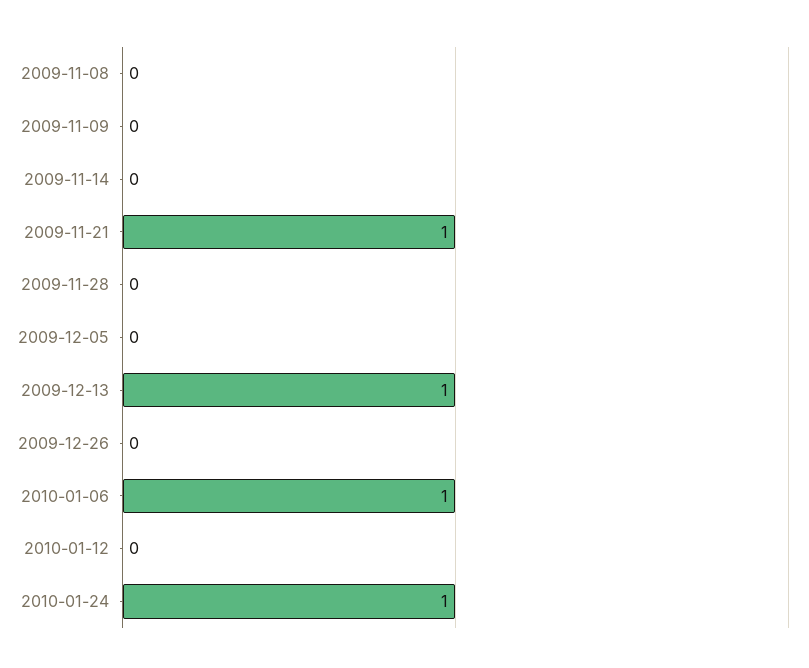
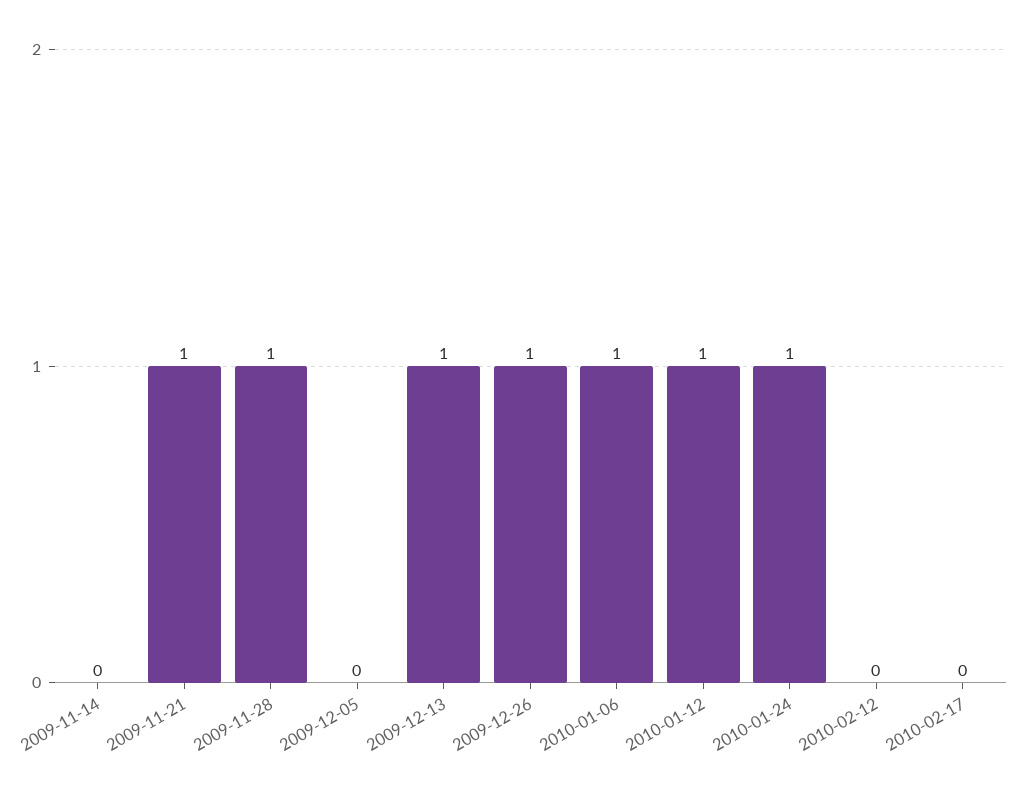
2009-11-08: 0 -> none
2009-11-09: 0 -> none
2009-11-28: 0 -> 1
2009-12-26: 0 -> 1
2010-01-12: 0 -> 1
2010-02-12: none -> 0
2010-02-17: none -> 0

